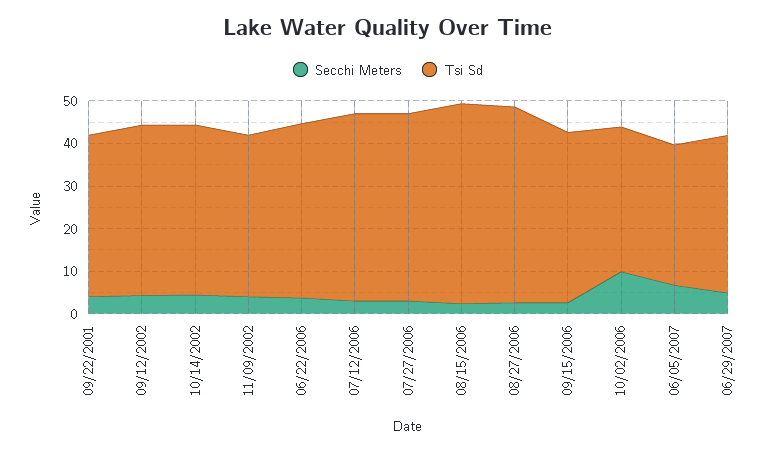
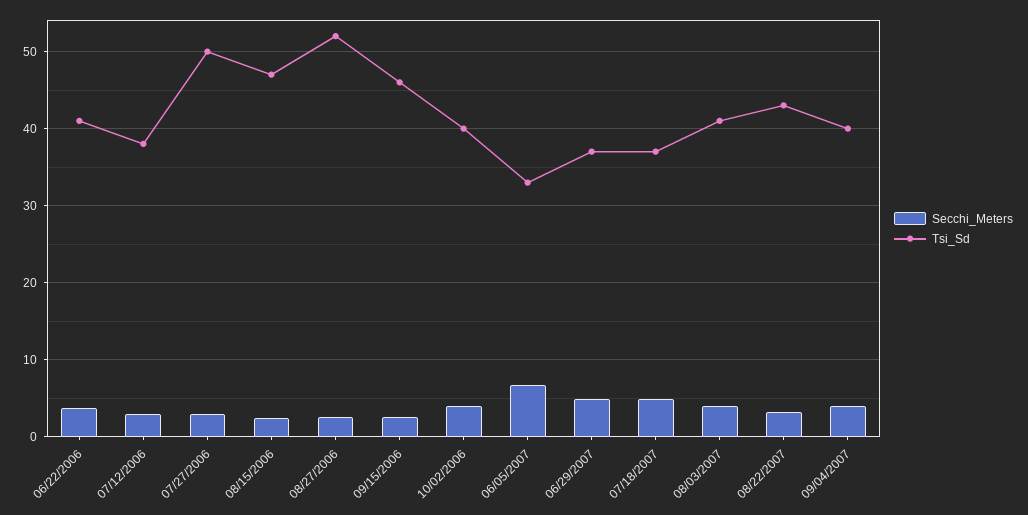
Secchi Meters, 09/22/2001: 4 -> none
Tsi Sd, 09/22/2001: 38 -> none
Secchi Meters, 09/12/2002: 4 -> none
Tsi Sd, 09/12/2002: 40 -> none
Secchi Meters, 10/14/2002: 4 -> none
Tsi Sd, 10/14/2002: 40 -> none
Secchi Meters, 11/09/2002: 4 -> none
Tsi Sd, 11/09/2002: 38 -> none
Tsi Sd, 07/12/2006: 44 -> 38
Tsi Sd, 07/27/2006: 44 -> 50
Tsi Sd, 08/27/2006: 46 -> 52
Tsi Sd, 09/15/2006: 40 -> 46
Secchi Meters, 10/02/2006: 10 -> 4
Tsi Sd, 10/02/2006: 34 -> 40
Secchi Meters, 07/18/2007: none -> 5
Tsi Sd, 07/18/2007: none -> 37
Secchi Meters, 08/03/2007: none -> 4
Tsi Sd, 08/03/2007: none -> 41
Secchi Meters, 08/22/2007: none -> 3
Tsi Sd, 08/22/2007: none -> 43
Secchi Meters, 09/04/2007: none -> 4
Tsi Sd, 09/04/2007: none -> 40

